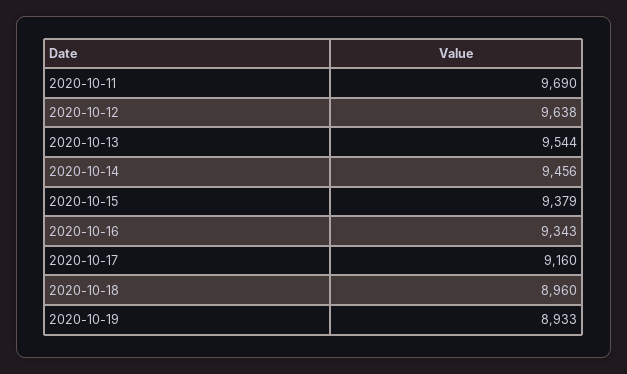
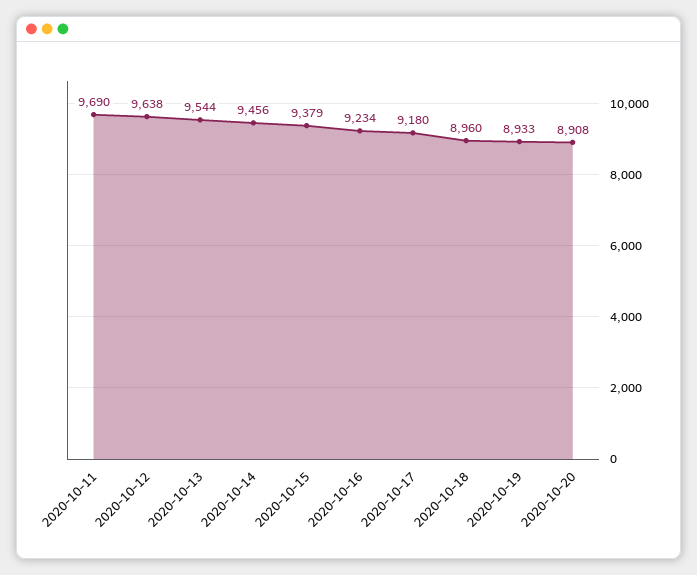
2020-10-16: 9343 -> 9234
2020-10-17: 9160 -> 9180
2020-10-20: none -> 8908

